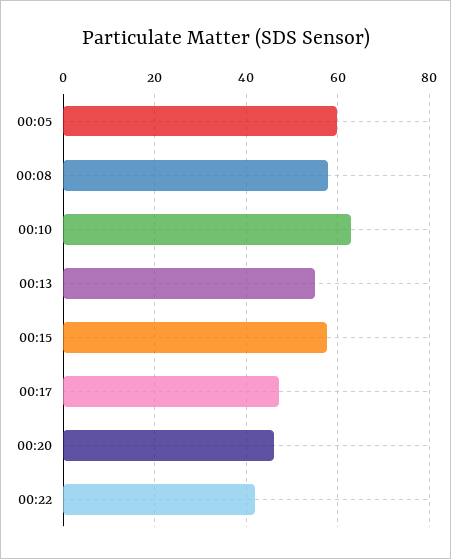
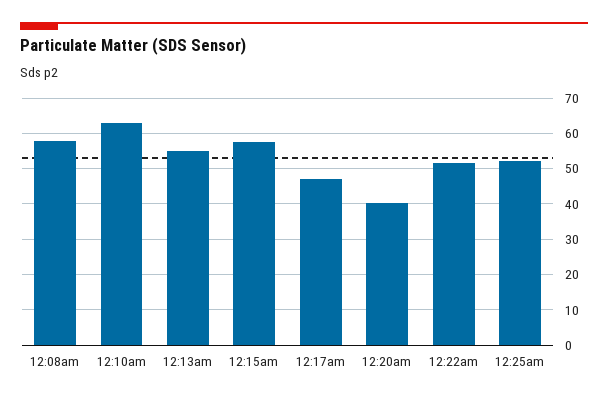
00:05: 60 -> none
00:20: 46 -> 40
00:22: 42 -> 52
12:25am: none -> 52

